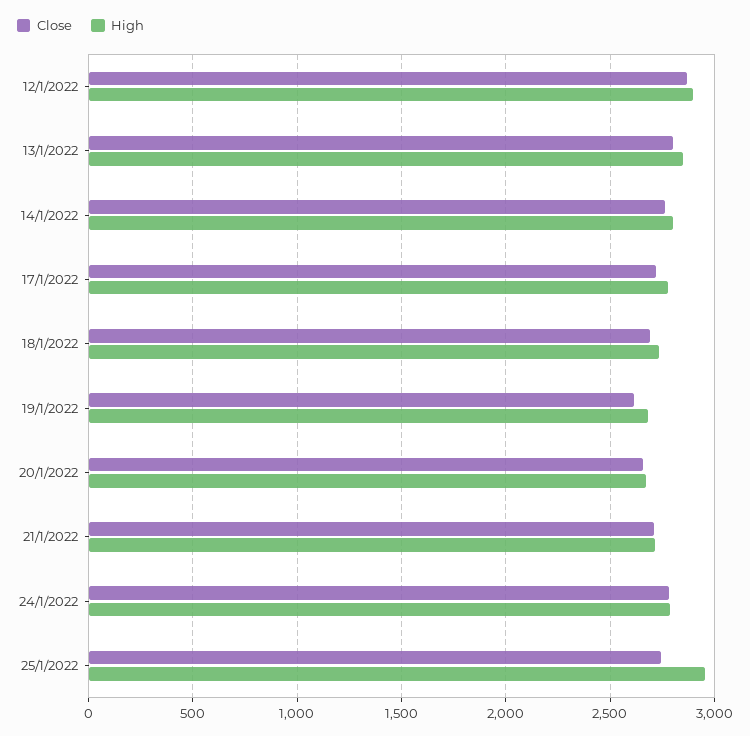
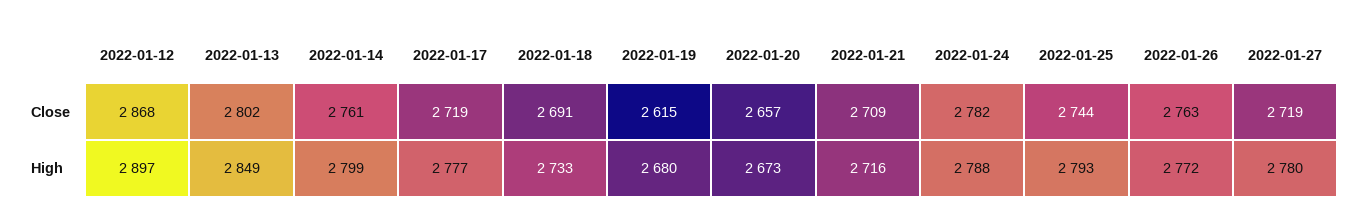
High, 25/1/2022: 2950 -> 2793
Close, 2022-01-26: none -> 2763
Close, 2022-01-27: none -> 2719
High, 2022-01-26: none -> 2772
High, 2022-01-27: none -> 2780

